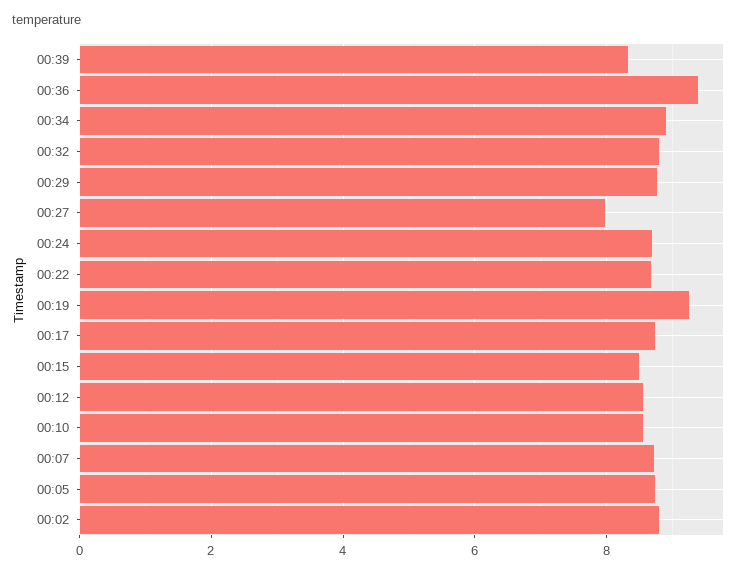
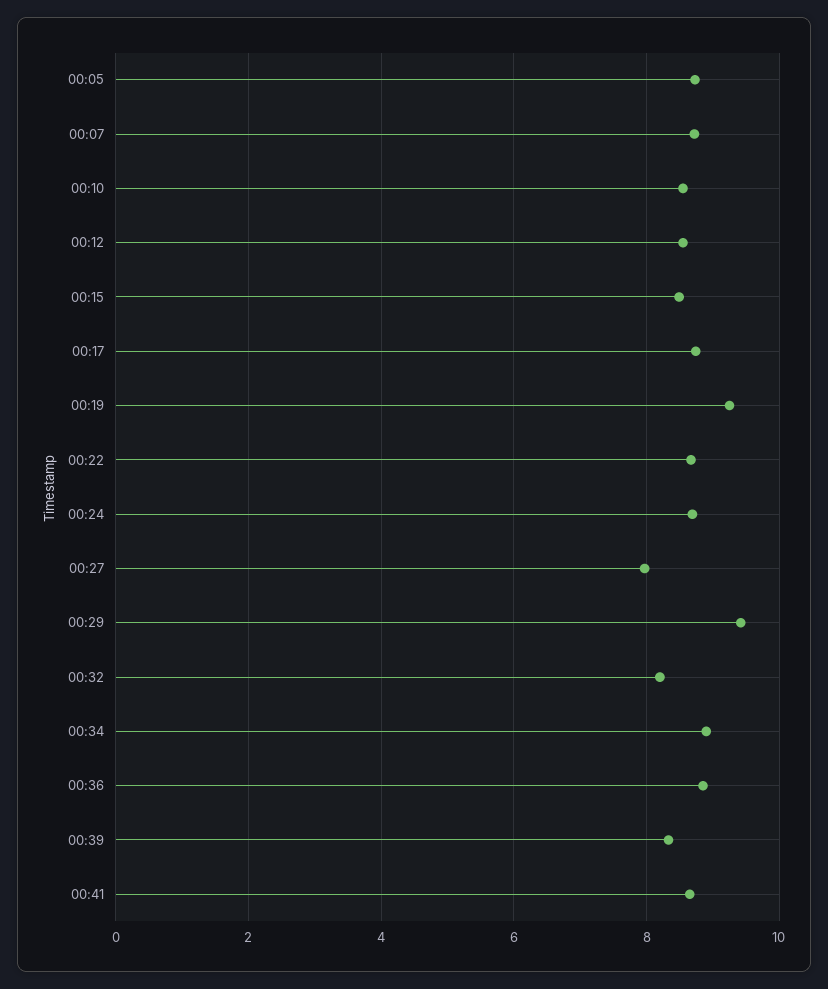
00:36: 9.4 -> 8.8
00:32: 8.8 -> 8.2
00:29: 8.8 -> 9.4
00:02: 8.8 -> none
00:41: none -> 8.6

